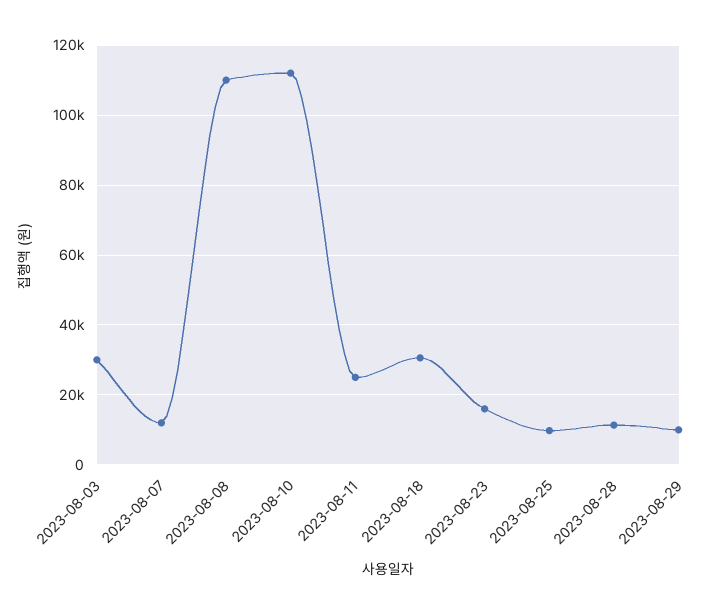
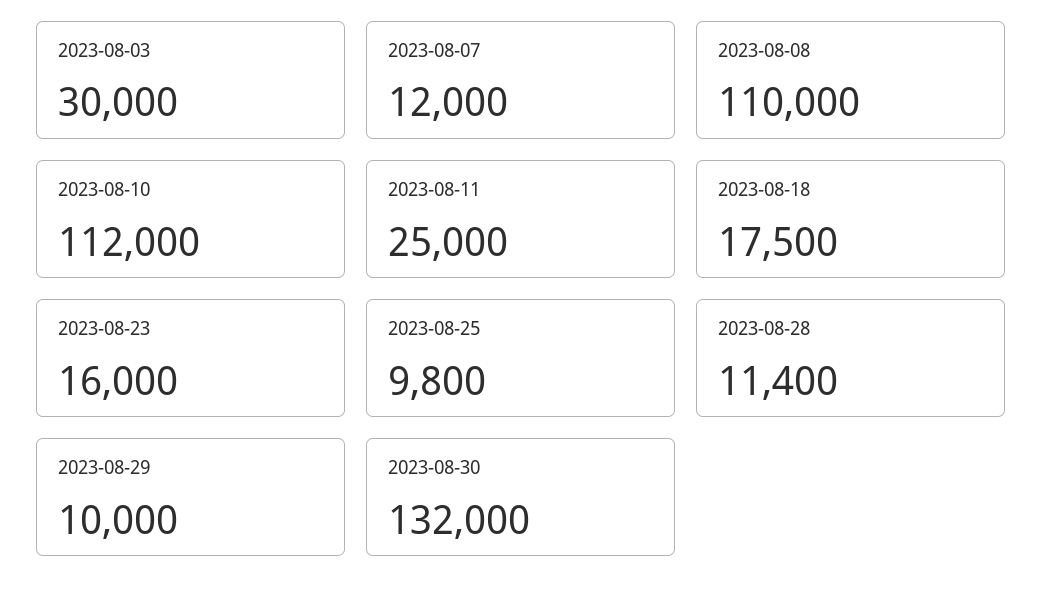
2023-08-18: 30000 -> 17500
2023-08-30: none -> 132000

